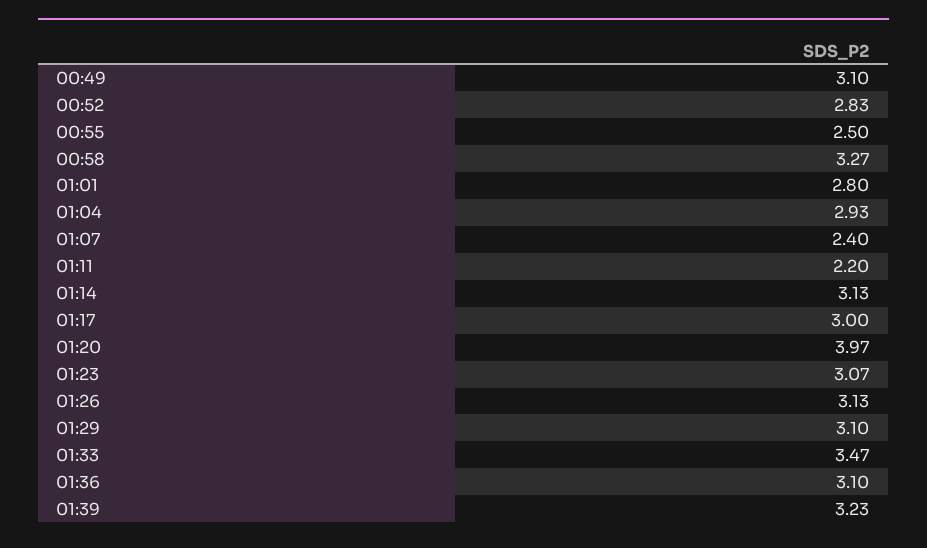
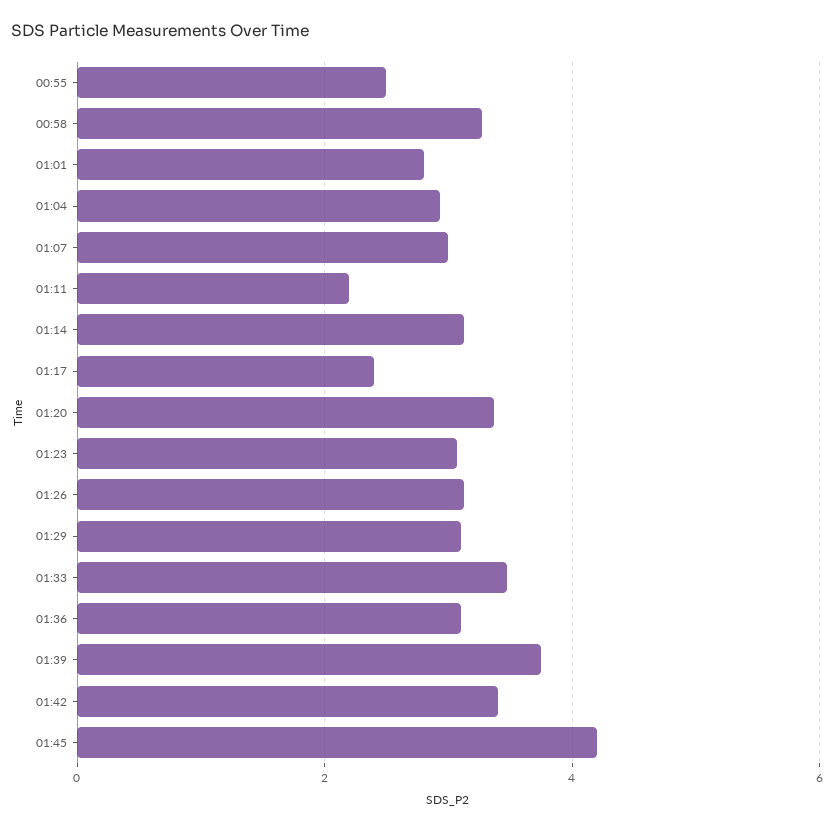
00:49: 3.1 -> none
00:52: 2.83 -> none
01:07: 2.4 -> 3
01:17: 3 -> 2.4
01:20: 3.97 -> 3.4
01:39: 3.23 -> 3.8
01:42: none -> 3.4
01:45: none -> 4.2

